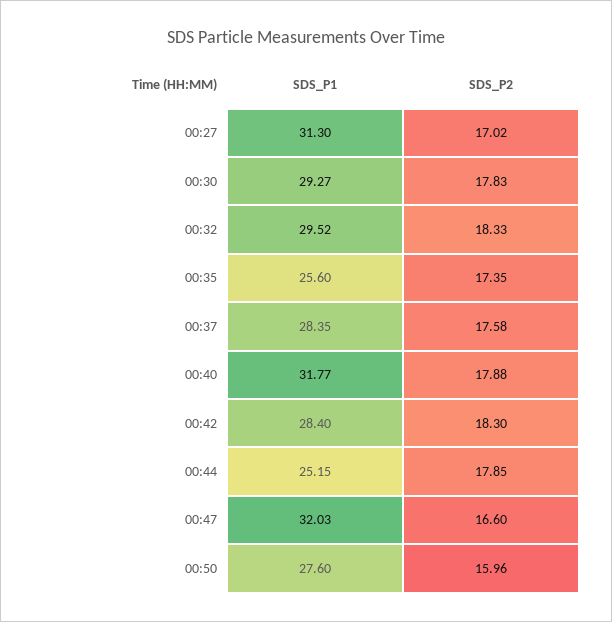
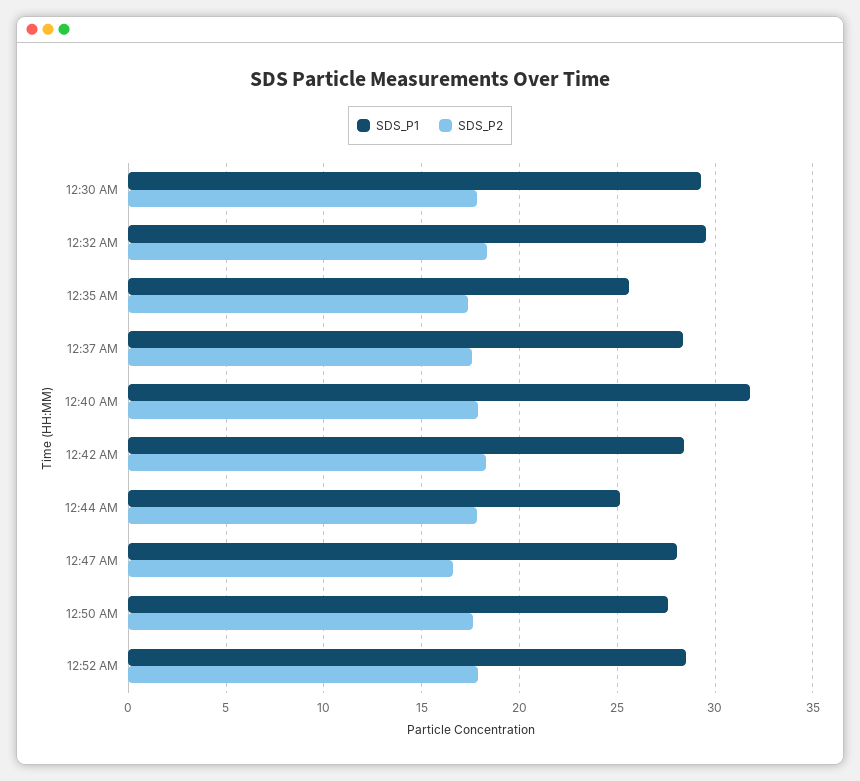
SDS_P1, 00:27: 31.3 -> none
SDS_P2, 00:27: 17.02 -> none
SDS_P1, 00:47: 32.03 -> 28
SDS_P2, 00:50: 15.96 -> 17.5
SDS_P1, 12:52 AM: none -> 28.5
SDS_P2, 12:52 AM: none -> 18

